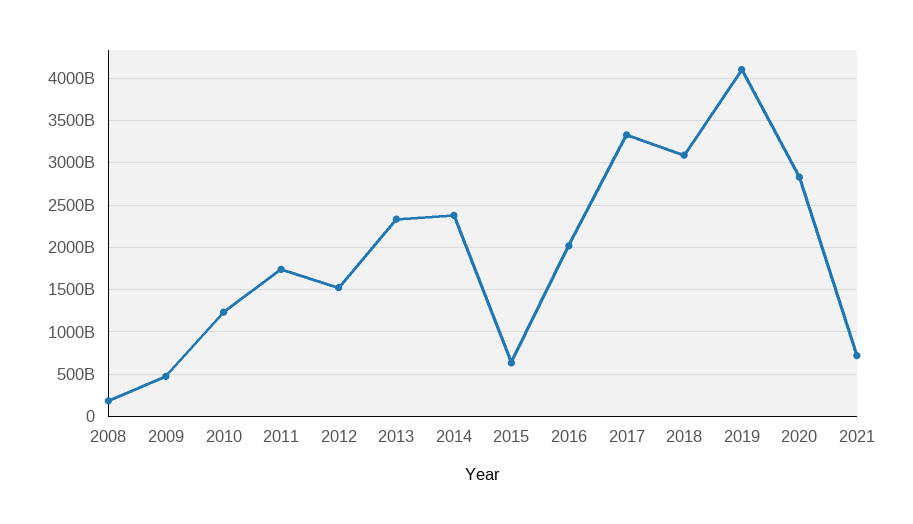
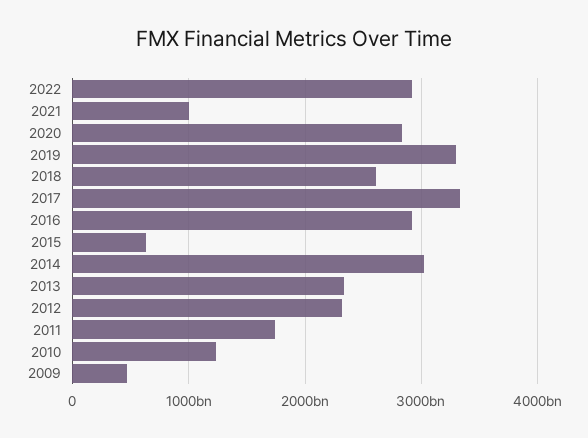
2008: 200000000000 -> none
2012: 1500000000000 -> 2300000000000
2014: 2400000000000 -> 3000000000000
2016: 2000000000000 -> 2900000000000
2018: 3100000000000 -> 2600000000000
2019: 4100000000000 -> 3300000000000
2021: 700000000000 -> 1000000000000
2022: none -> 2900000000000

